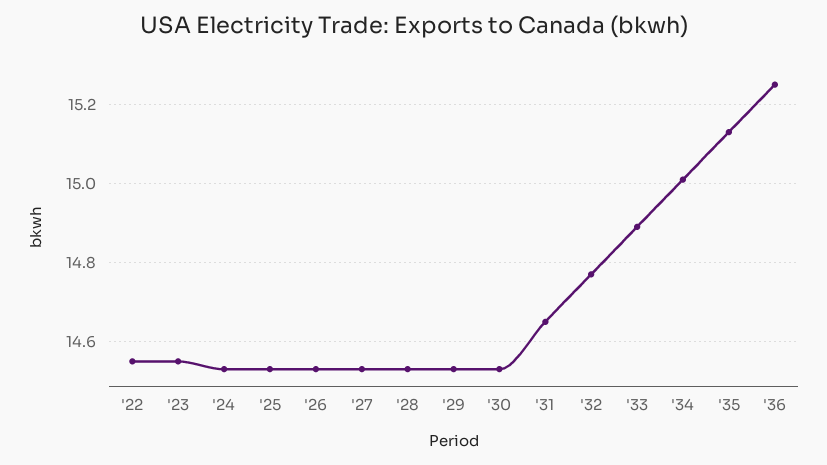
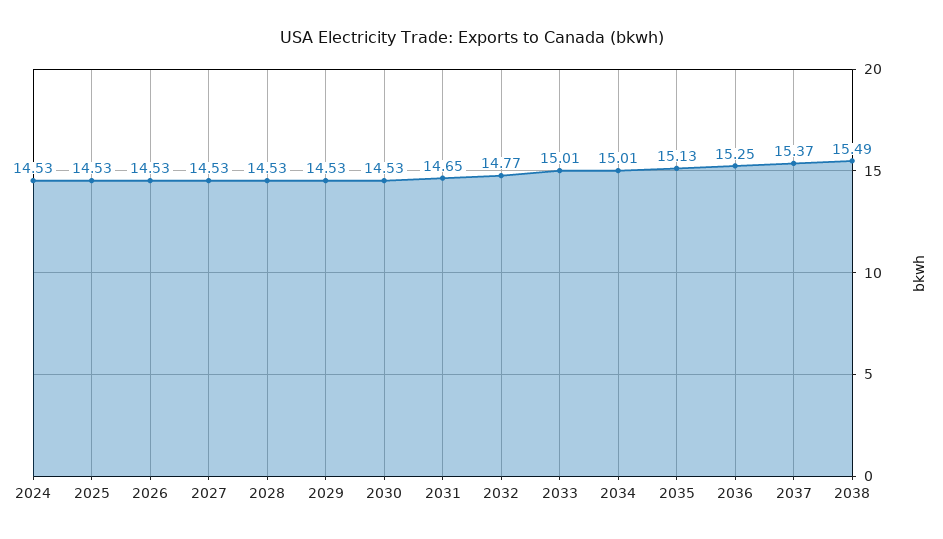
'22: 14.55 -> none
'23: 14.55 -> none
'33: 14.9 -> 15.01
2037: none -> 15.37
2038: none -> 15.49

